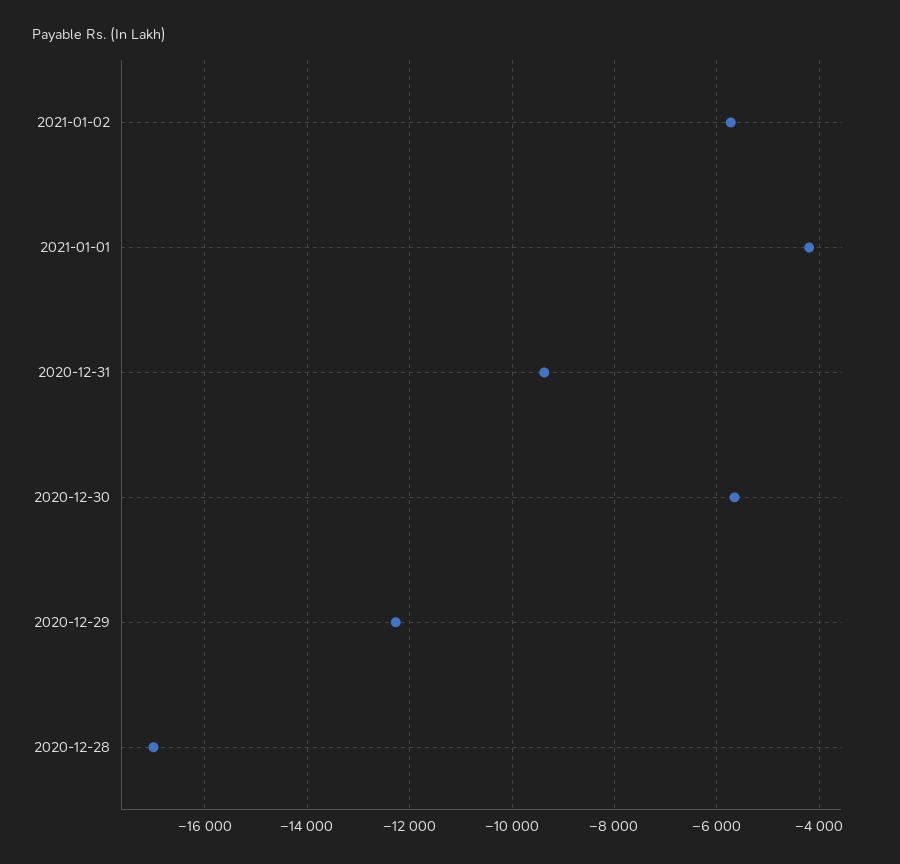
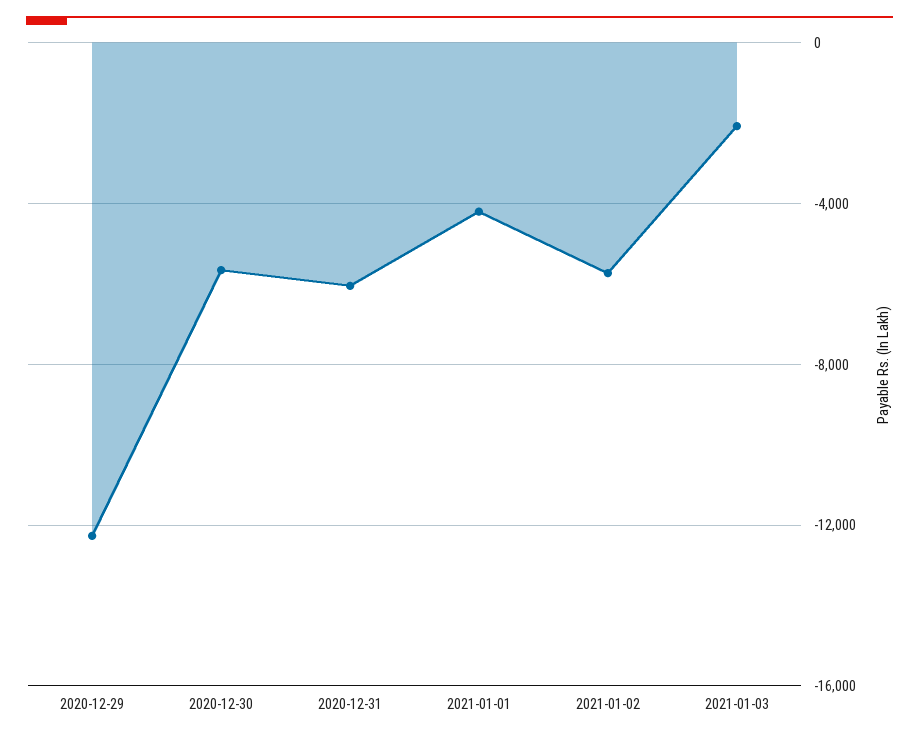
2020-12-31: -9400 -> -6000
2020-12-28: -17000 -> none
2021-01-03: none -> -2000

